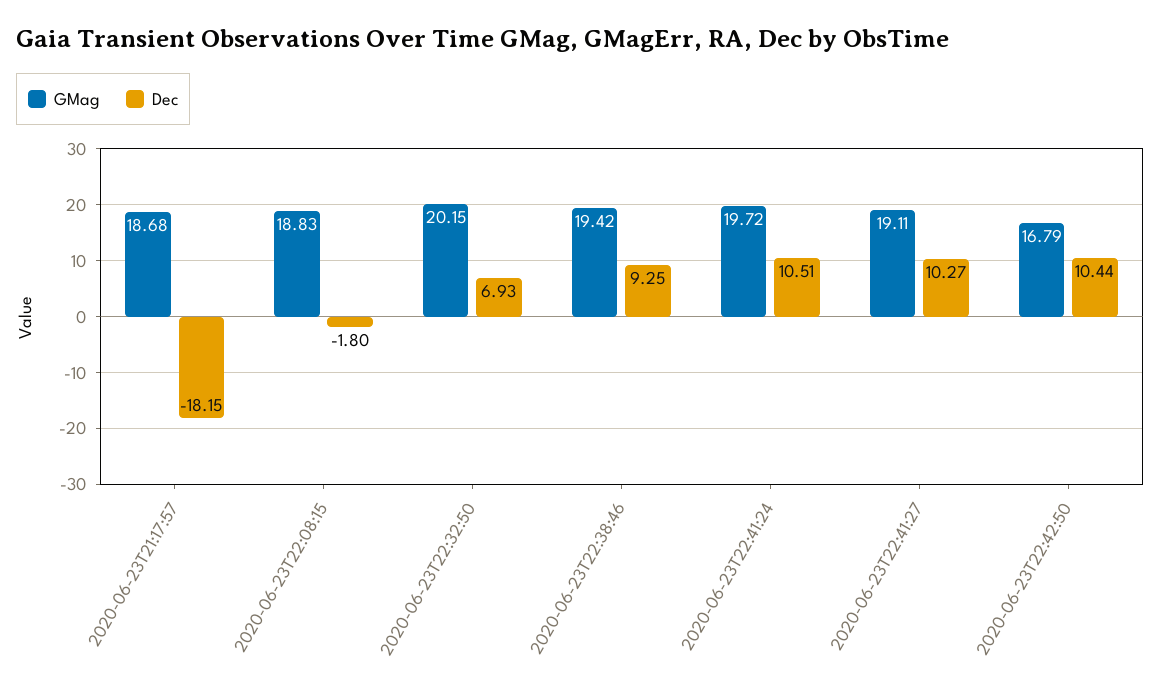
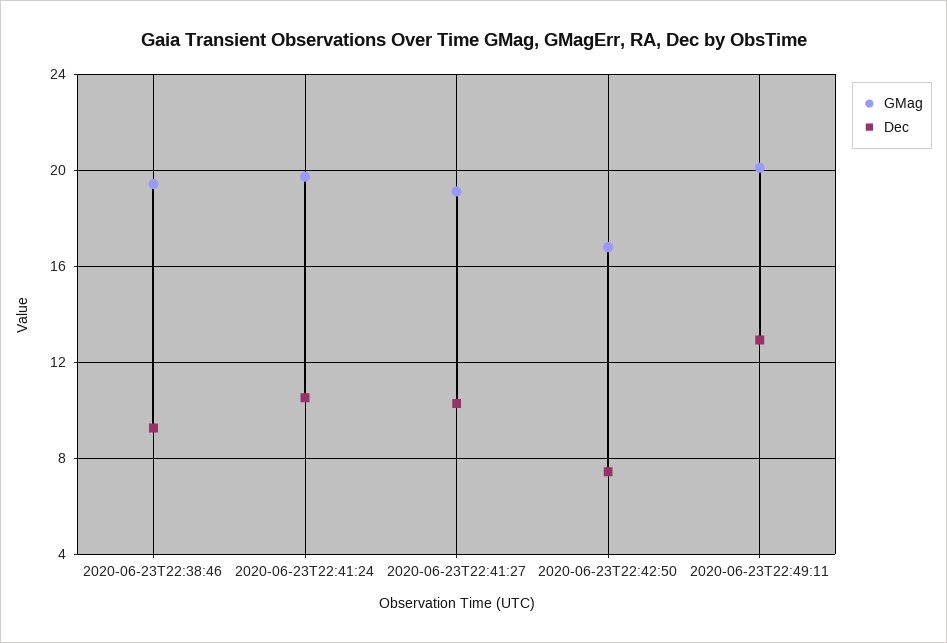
GMag, 2020-06-23T21:17:57: 18.68 -> none
Dec, 2020-06-23T21:17:57: -18.15 -> none
GMag, 2020-06-23T22:08:15: 18.83 -> none
Dec, 2020-06-23T22:08:15: -1.8 -> none
GMag, 2020-06-23T22:32:50: 20.15 -> none
Dec, 2020-06-23T22:32:50: 6.93 -> none
Dec, 2020-06-23T22:42:50: 10.44 -> 7.5
GMag, 2020-06-23T22:49:11: none -> 20
Dec, 2020-06-23T22:49:11: none -> 13

